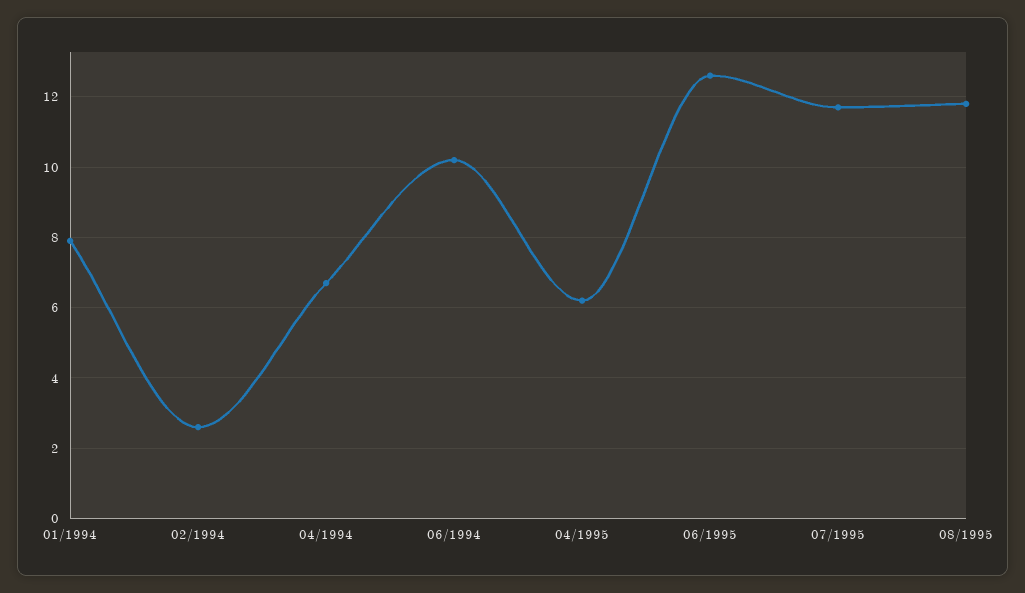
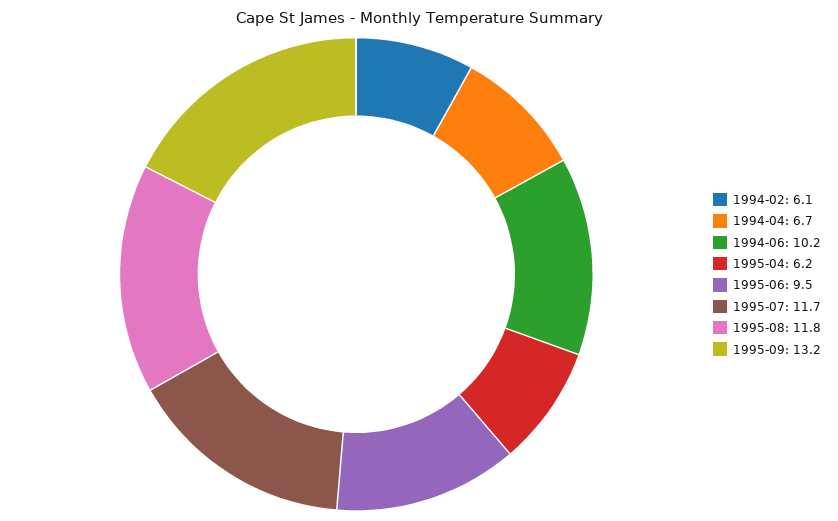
01/1994: 8 -> none
02/1994: 2.5 -> 6.1
06/1995: 12.5 -> 9.5
1995-09: none -> 13.2

